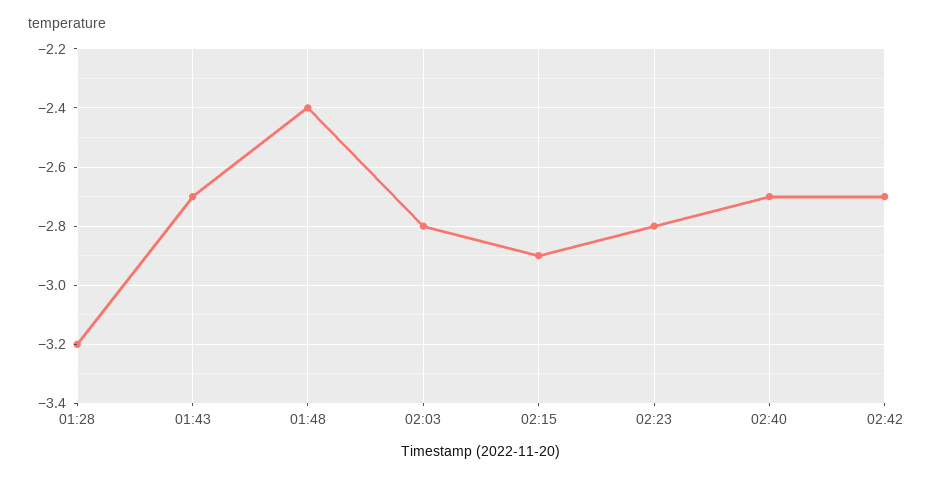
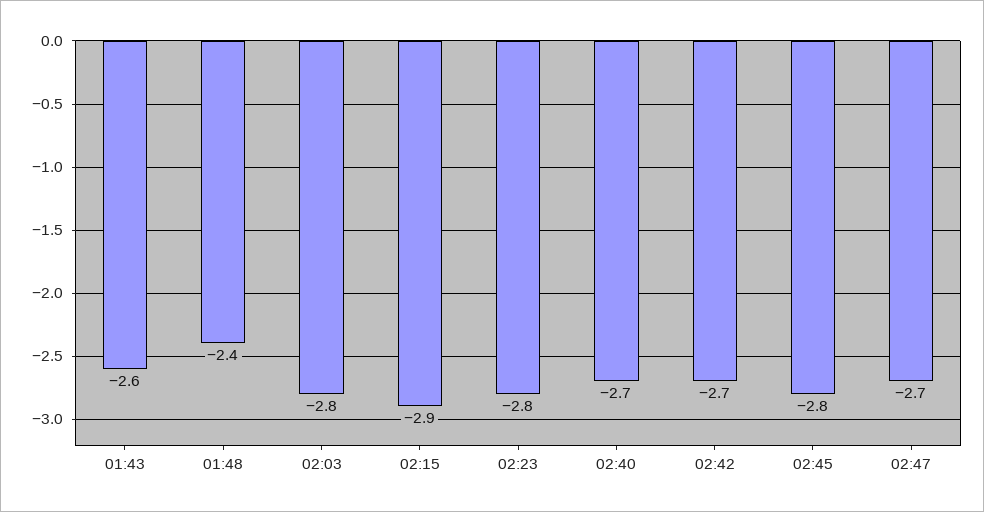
01:28: -3.2 -> none
01:43: -2.7 -> -2.6
02:45: none -> -2.8
02:47: none -> -2.7

